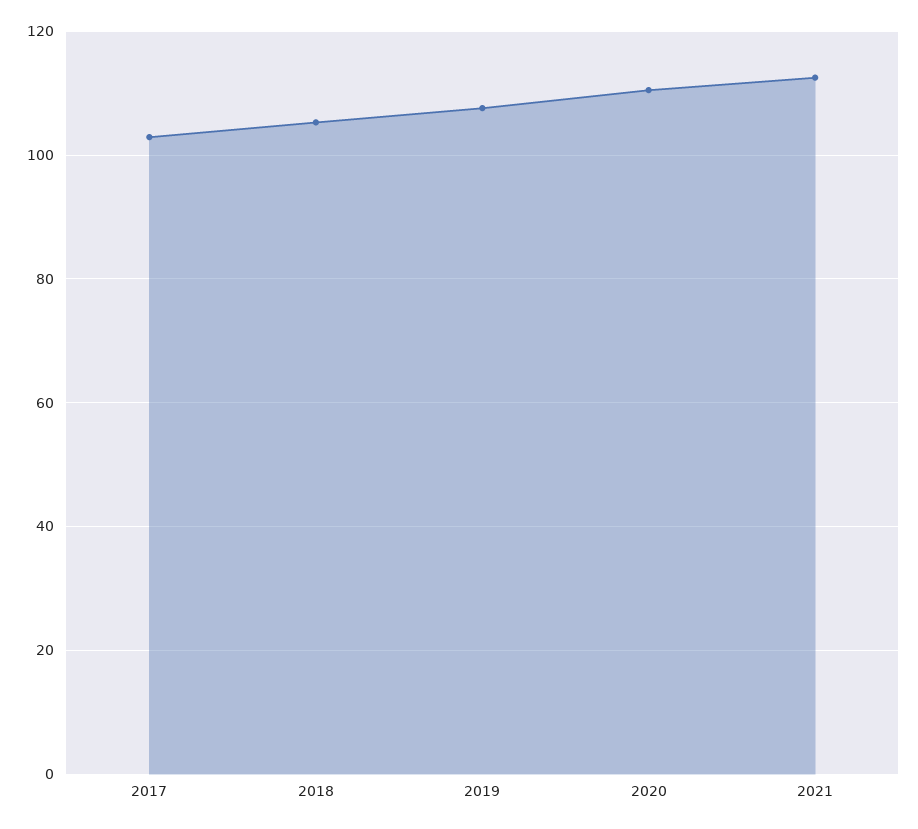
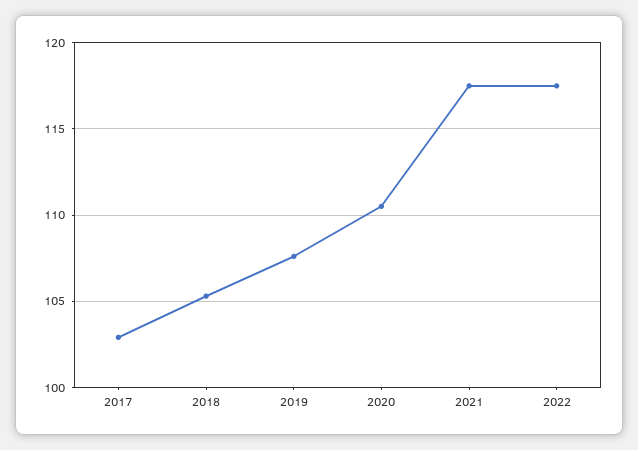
2021: 112 -> 117.5
2022: none -> 117.5

